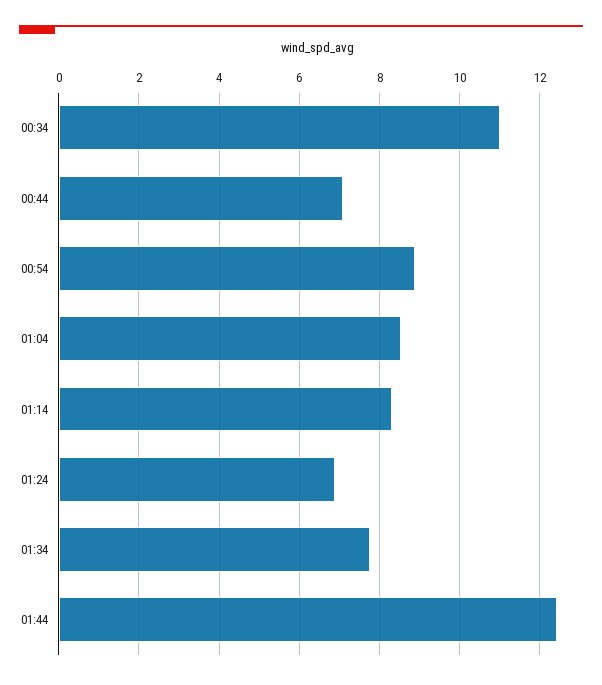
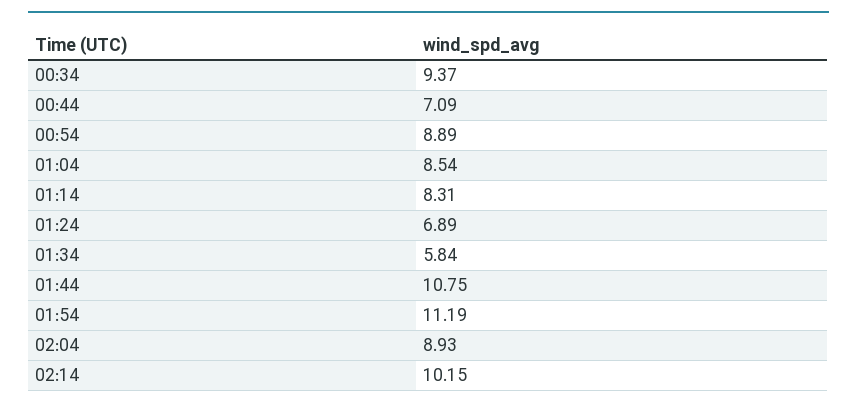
00:34: 11 -> 9.37
01:34: 7.8 -> 5.84
01:44: 12.4 -> 10.75
01:54: none -> 11.19
02:04: none -> 8.93
02:14: none -> 10.15

